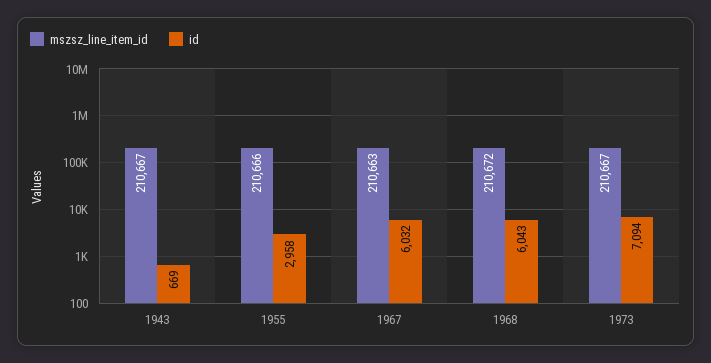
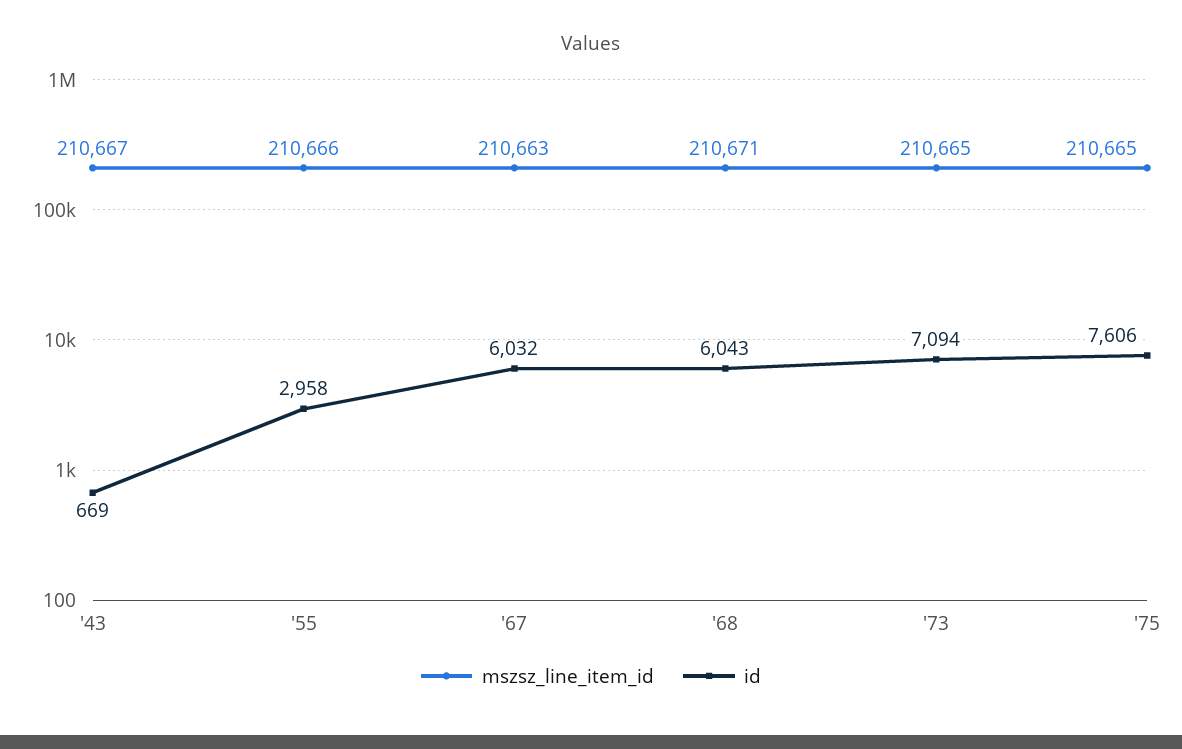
mszsz_line_item_id, 1968: 210672 -> 210671
mszsz_line_item_id, 1973: 210667 -> 210665
mszsz_line_item_id, '75: none -> 210665
id, '75: none -> 7606

